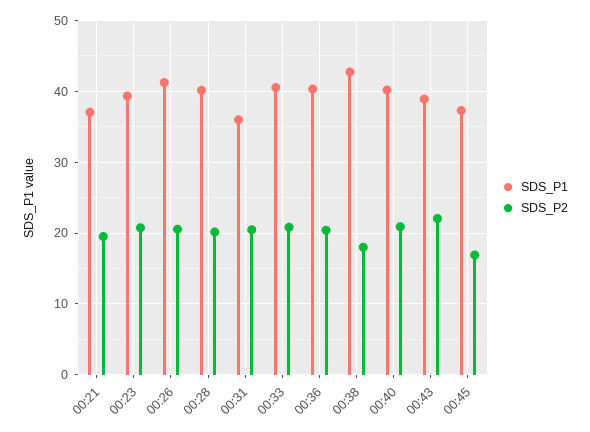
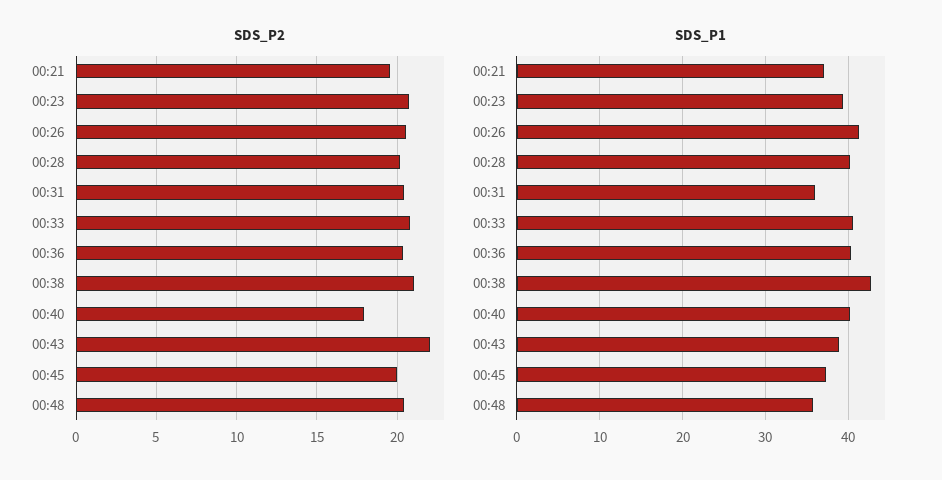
SDS_P2, 00:38: 18 -> 21
SDS_P2, 00:40: 21 -> 18
SDS_P2, 00:45: 17 -> 20
SDS_P2, 00:48: none -> 20.5
SDS_P1, 00:48: none -> 36

